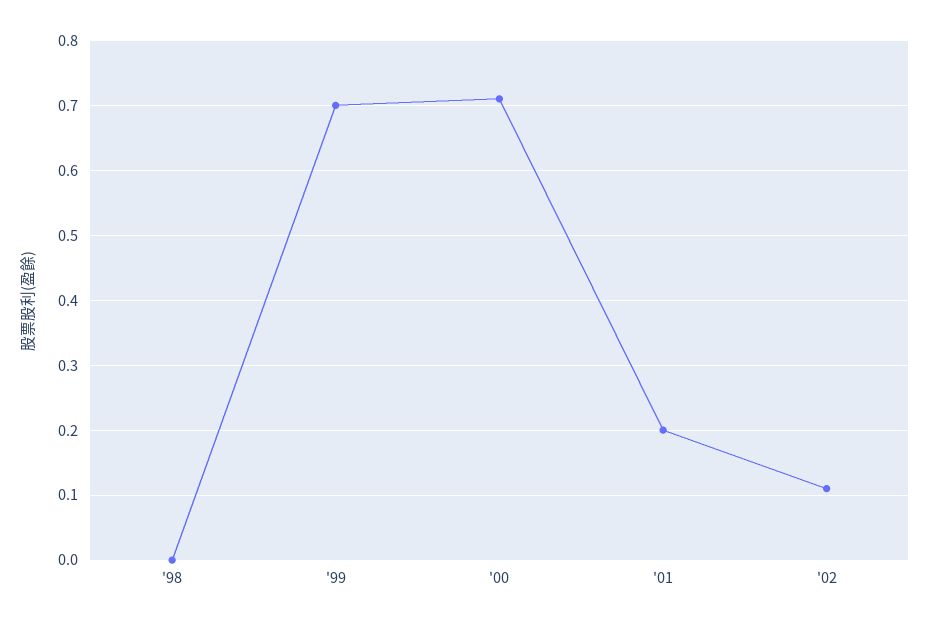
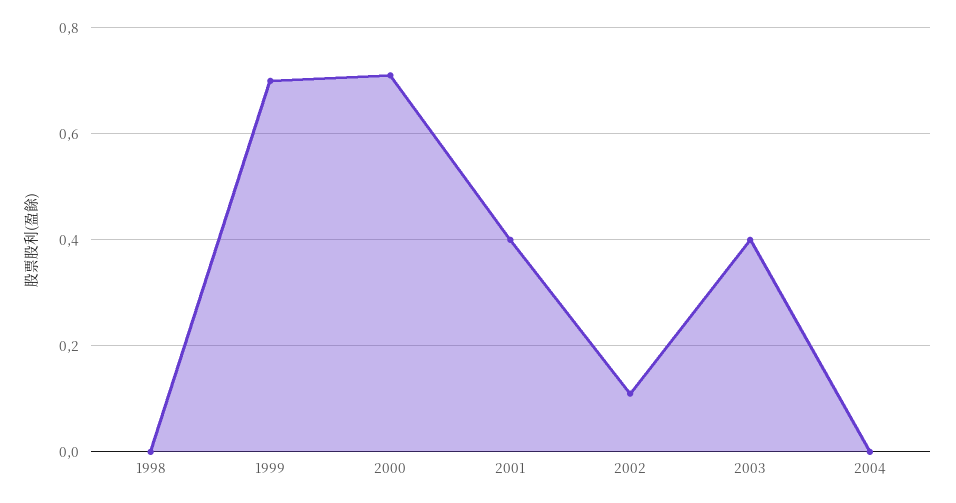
'01: 0.2 -> 0.4
2003: none -> 0.4
2004: none -> 0

